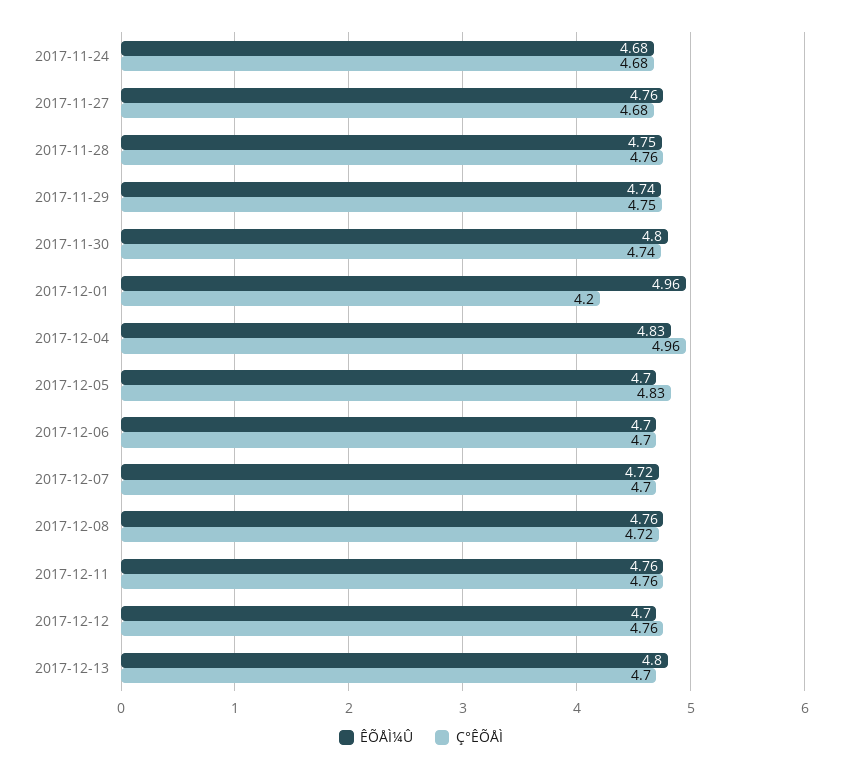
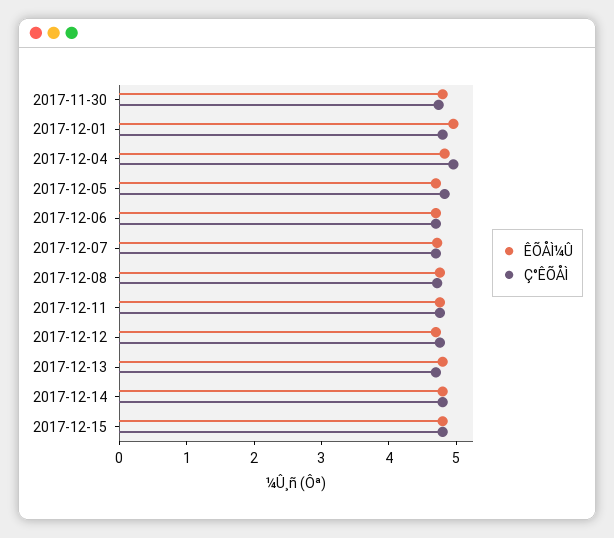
ÊÕÅÌ¼Û, 2017-11-24: 4.68 -> none
Ç°ÊÕÅÌ, 2017-11-24: 4.68 -> none
ÊÕÅÌ¼Û, 2017-11-27: 4.76 -> none
Ç°ÊÕÅÌ, 2017-11-27: 4.68 -> none
ÊÕÅÌ¼Û, 2017-11-28: 4.75 -> none
Ç°ÊÕÅÌ, 2017-11-28: 4.76 -> none
ÊÕÅÌ¼Û, 2017-11-29: 4.74 -> none
Ç°ÊÕÅÌ, 2017-11-29: 4.75 -> none
Ç°ÊÕÅÌ, 2017-12-01: 4.2 -> 4.8
ÊÕÅÌ¼Û, 2017-12-14: none -> 4.8
Ç°ÊÕÅÌ, 2017-12-14: none -> 4.8
ÊÕÅÌ¼Û, 2017-12-15: none -> 4.8
Ç°ÊÕÅÌ, 2017-12-15: none -> 4.8

